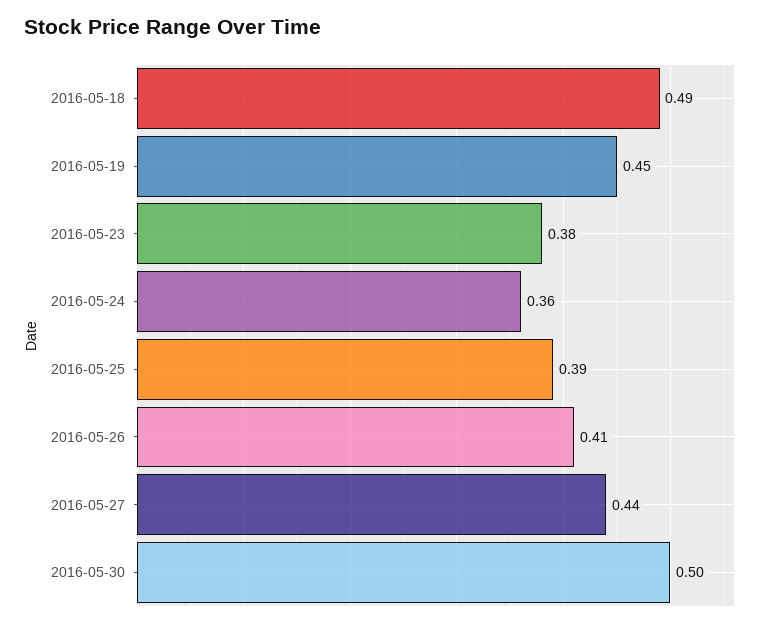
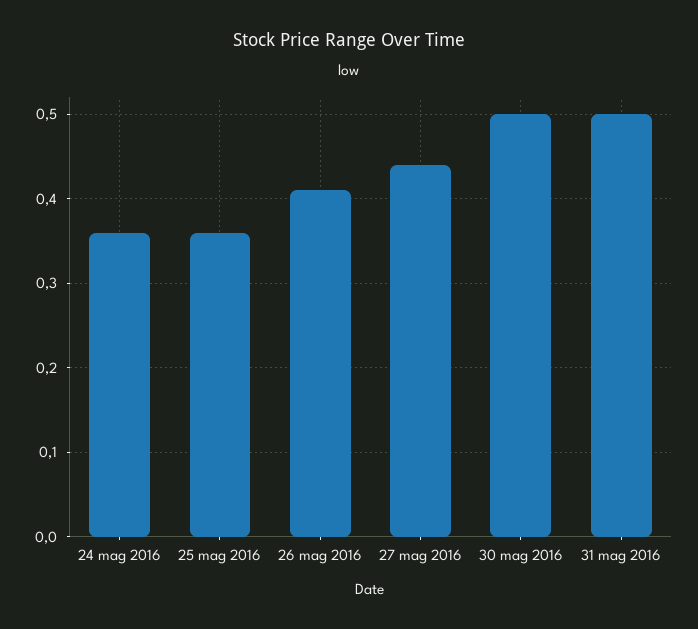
2016-05-18: 0.49 -> none
2016-05-19: 0.45 -> none
2016-05-23: 0.38 -> none
2016-05-25: 0.39 -> 0.36
31 mag 2016: none -> 0.5

